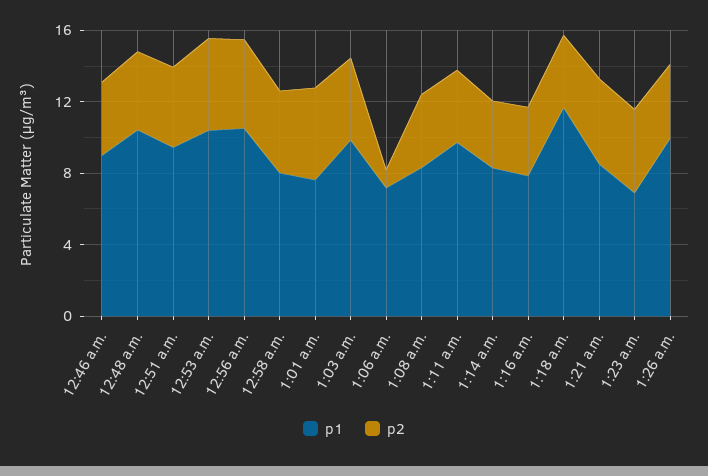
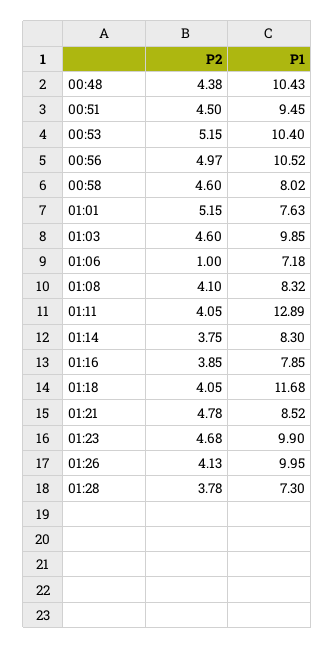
p1, 12:46 a.m.: 9 -> none
p2, 12:46 a.m.: 4 -> none
p1, 1:11 a.m.: 10 -> 12.89
p1, 1:23 a.m.: 7 -> 9.9
p2, 01:28: none -> 3.78
p1, 01:28: none -> 7.3

